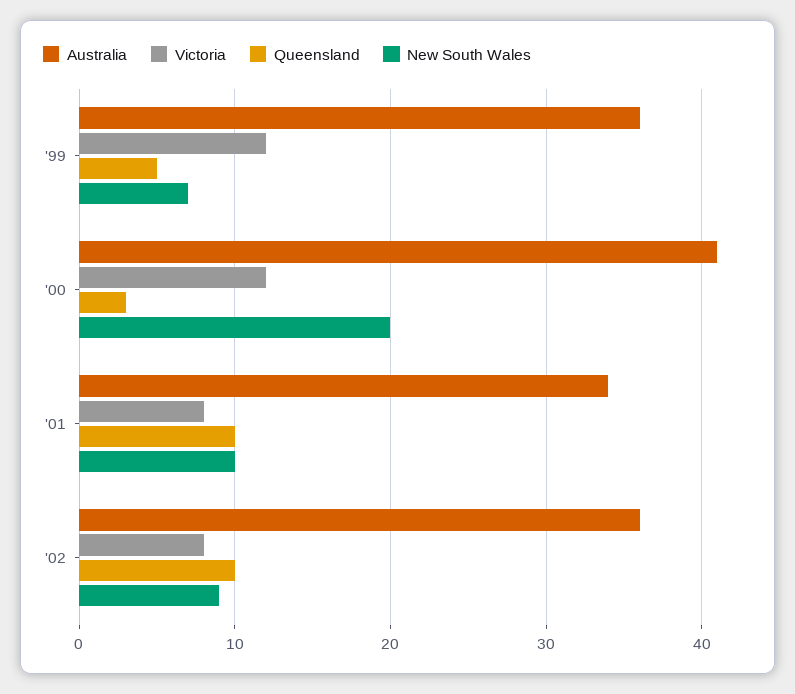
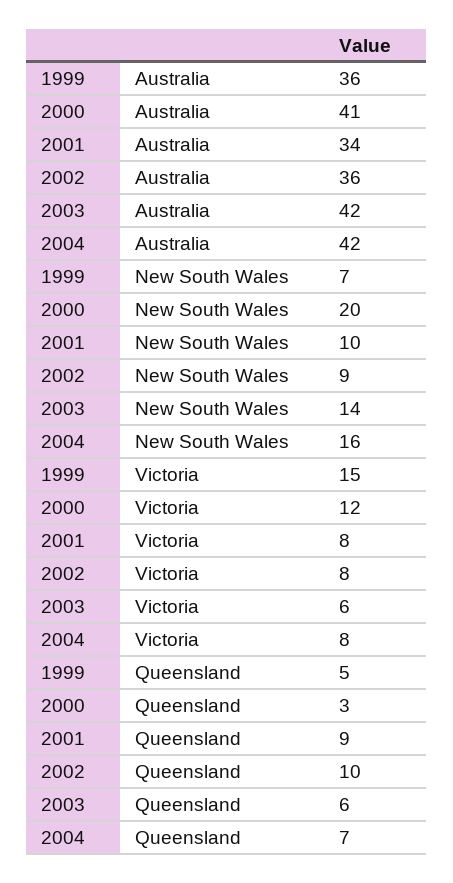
Victoria, '99: 12 -> 15
Queensland, '01: 10 -> 9
Australia, 2003: none -> 42
Australia, 2004: none -> 42
New South Wales, 2003: none -> 14
New South Wales, 2004: none -> 16
Victoria, 2003: none -> 6
Victoria, 2004: none -> 8
Queensland, 2003: none -> 6
Queensland, 2004: none -> 7

